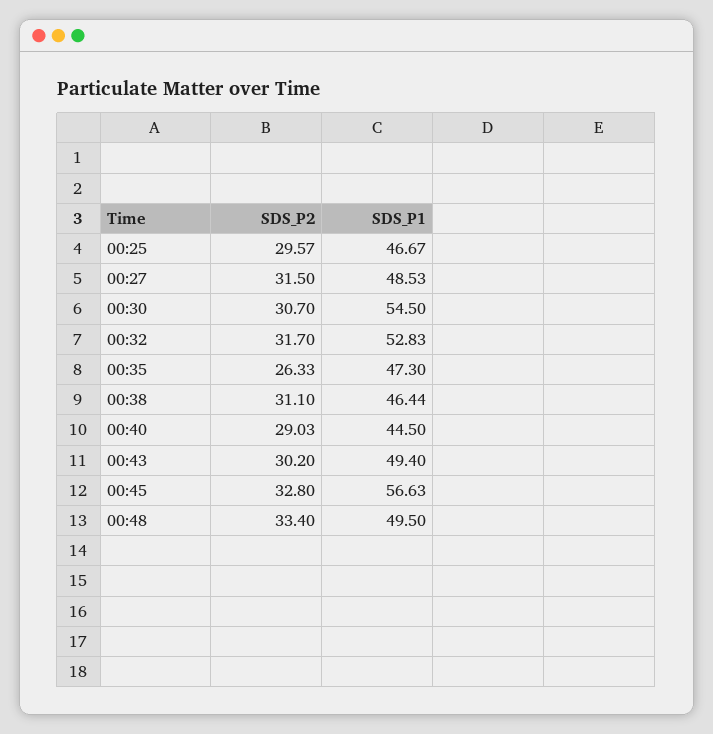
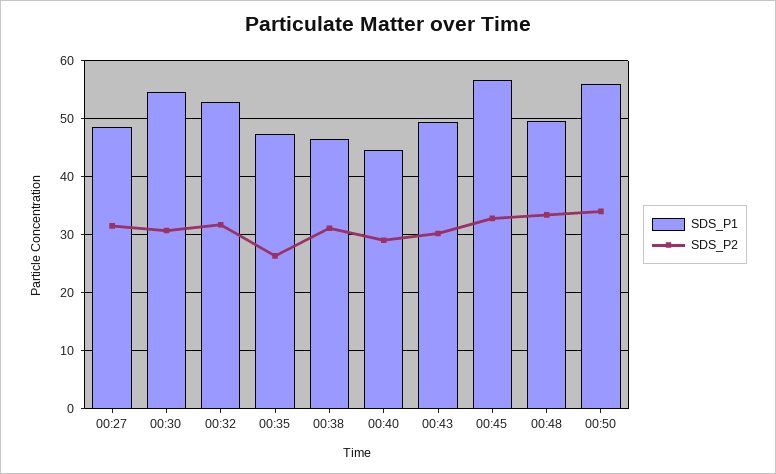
SDS_P2, 00:25: 29.57 -> none
SDS_P1, 00:25: 46.67 -> none
SDS_P1, 00:50: none -> 56
SDS_P2, 00:50: none -> 34

